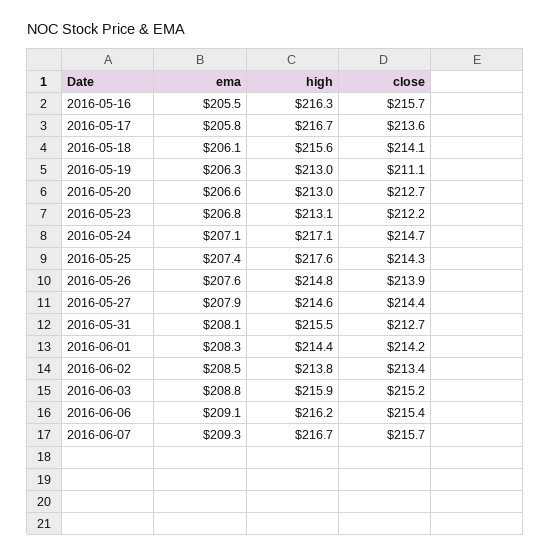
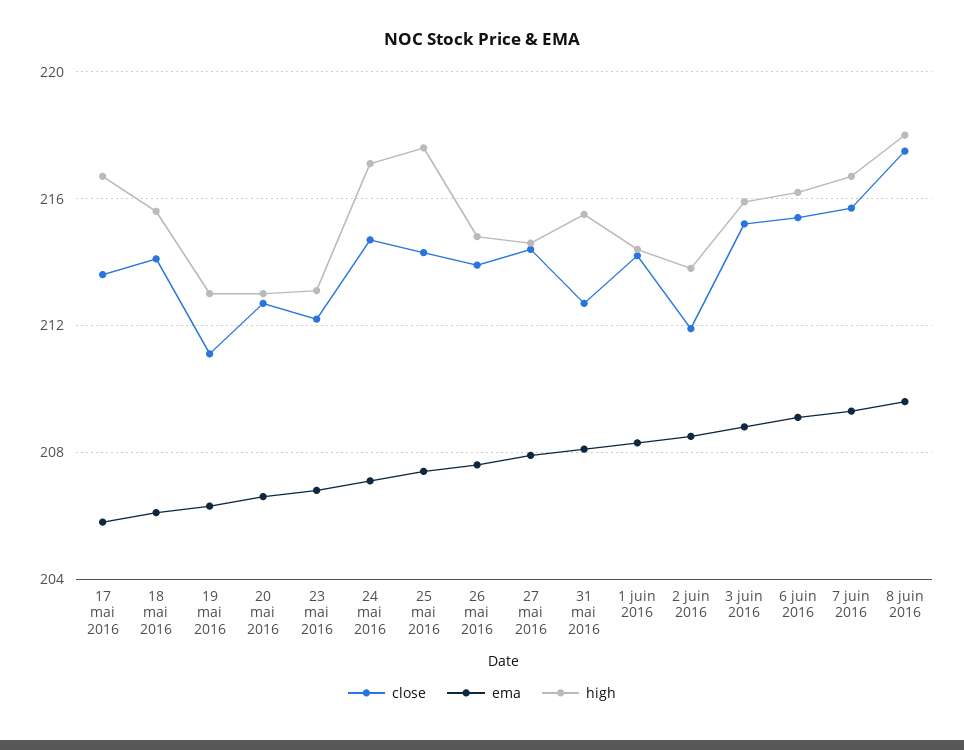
ema, 2016-05-16: 205.5 -> none
high, 2016-05-16: 216.3 -> none
close, 2016-05-16: 215.7 -> none
close, 2016-06-02: 213.4 -> 212
close, 8 juin 2016: none -> 217.5
ema, 8 juin 2016: none -> 209.5
high, 8 juin 2016: none -> 218

